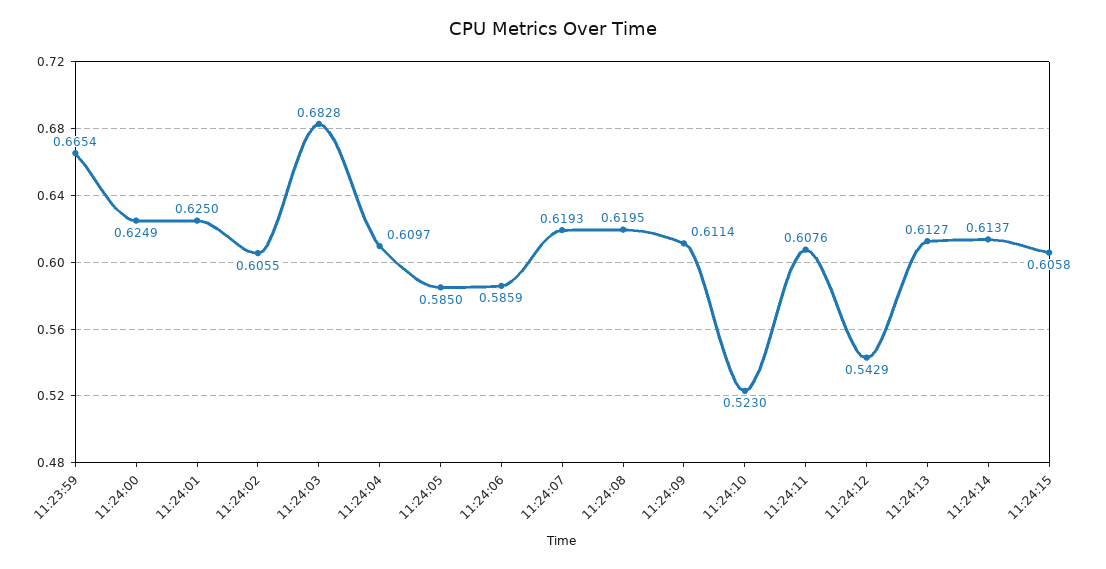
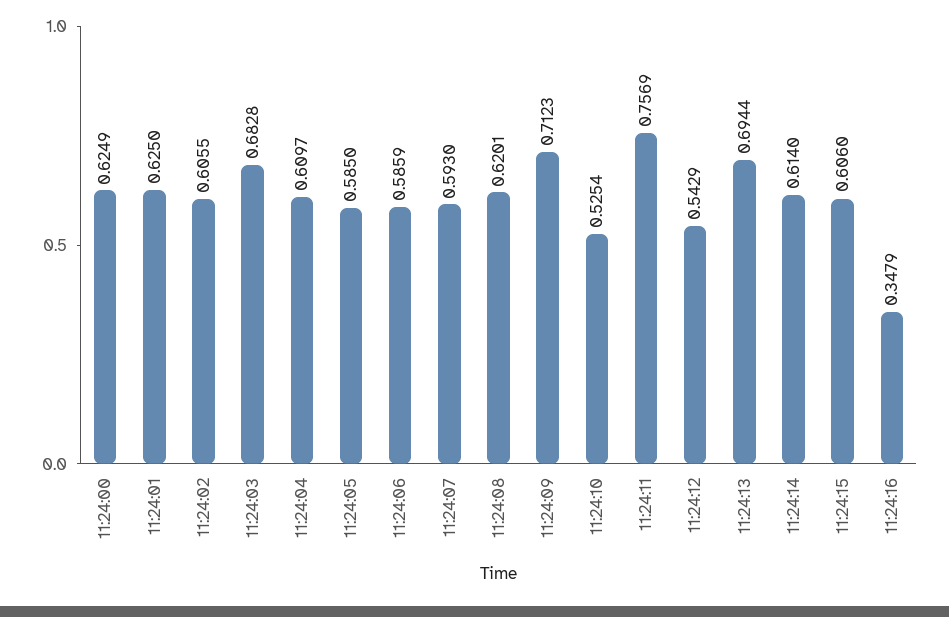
11:23:59: 0.6654 -> none
11:24:07: 0.6193 -> 0.593
11:24:08: 0.6195 -> 0.6201
11:24:09: 0.6114 -> 0.7123
11:24:10: 0.523 -> 0.5254
11:24:11: 0.6076 -> 0.7569
11:24:13: 0.6127 -> 0.6944
11:24:14: 0.6137 -> 0.614
11:24:15: 0.6058 -> 0.606
11:24:16: none -> 0.3479

